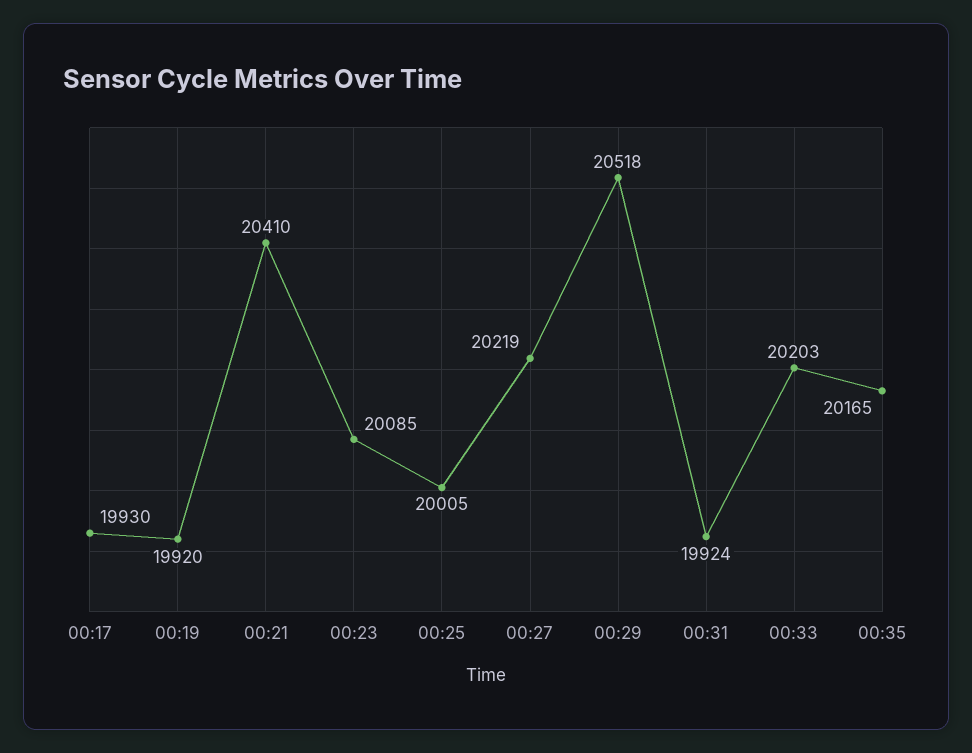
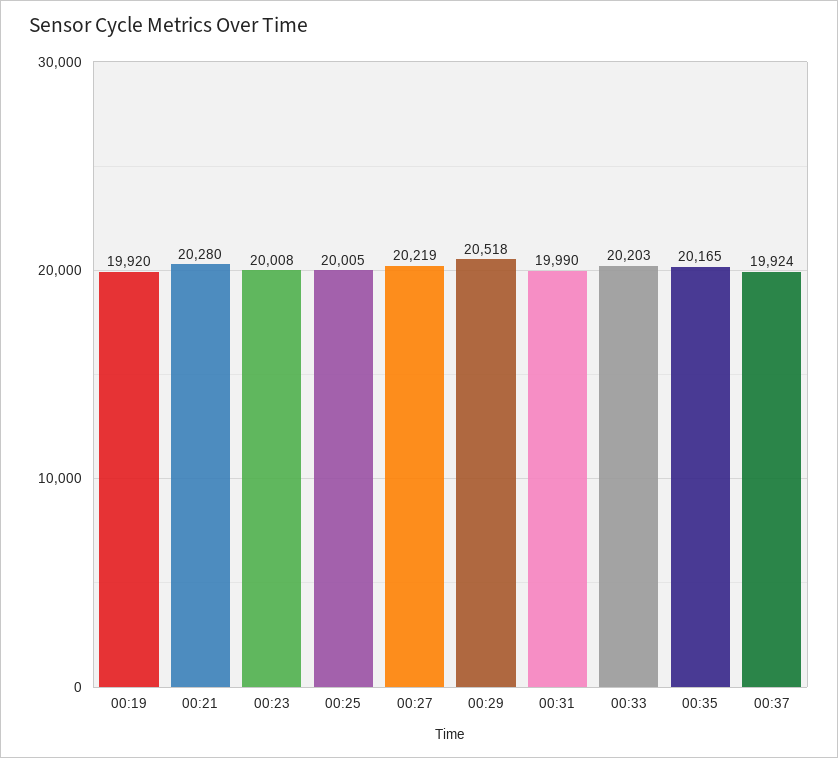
00:17: 19930 -> none
00:21: 20410 -> 20280
00:23: 20085 -> 20008
00:31: 19924 -> 19990
00:37: none -> 19924

